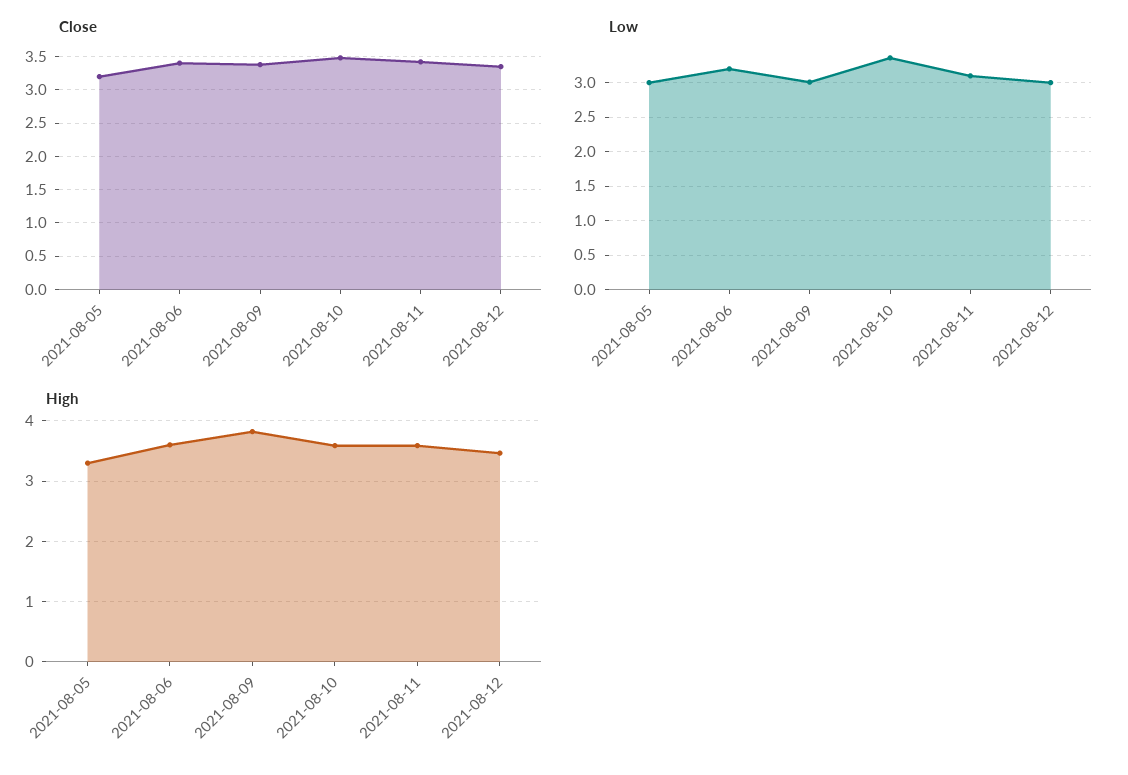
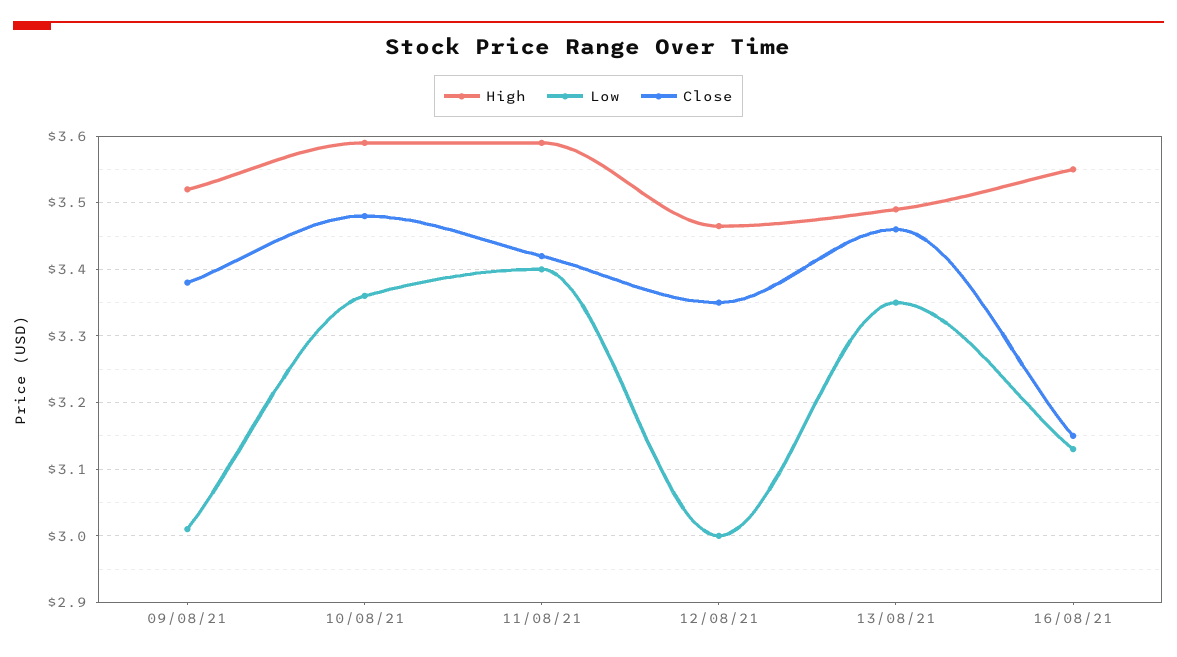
Close, 2021-08-05: 3.2 -> none
Close, 2021-08-06: 3.4 -> none
Low, 2021-08-05: 3 -> none
Low, 2021-08-06: 3.2 -> none
Low, 2021-08-11: 3.1 -> 3.4
High, 2021-08-05: 3.3 -> none
High, 2021-08-06: 3.6 -> none
High, 2021-08-09: 3.8 -> 3.52
High, 13/08/21: none -> 3.49
Low, 13/08/21: none -> 3.35
Close, 13/08/21: none -> 3.46
High, 16/08/21: none -> 3.55
Low, 16/08/21: none -> 3.13
Close, 16/08/21: none -> 3.15

